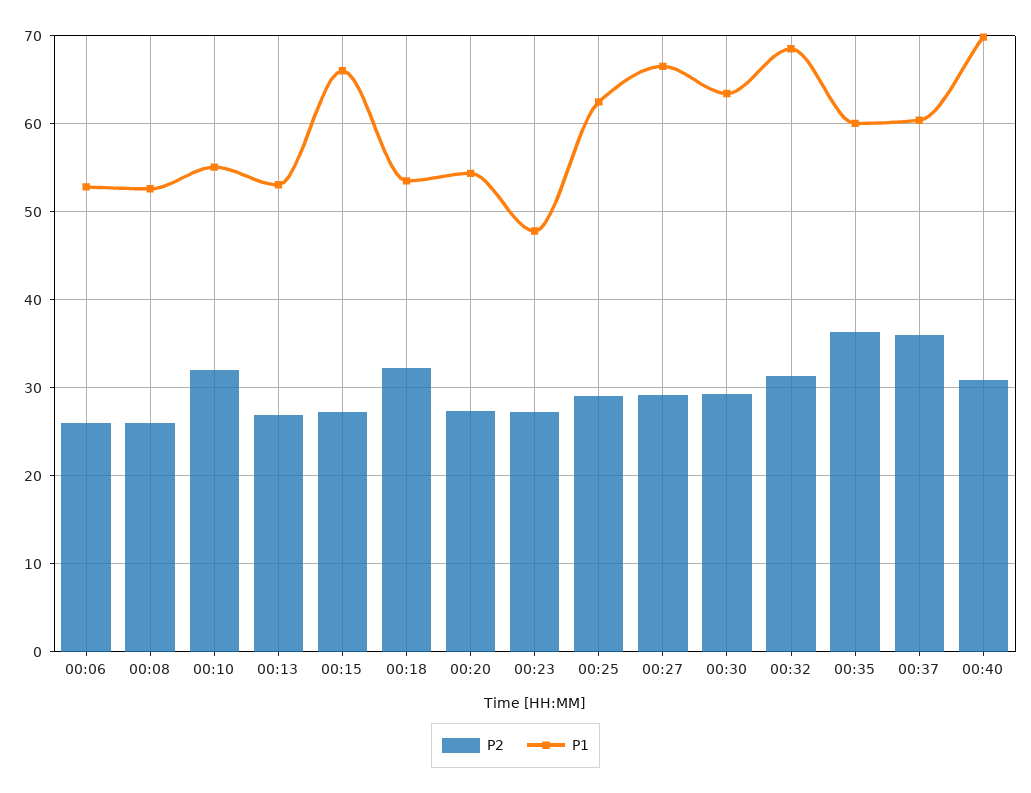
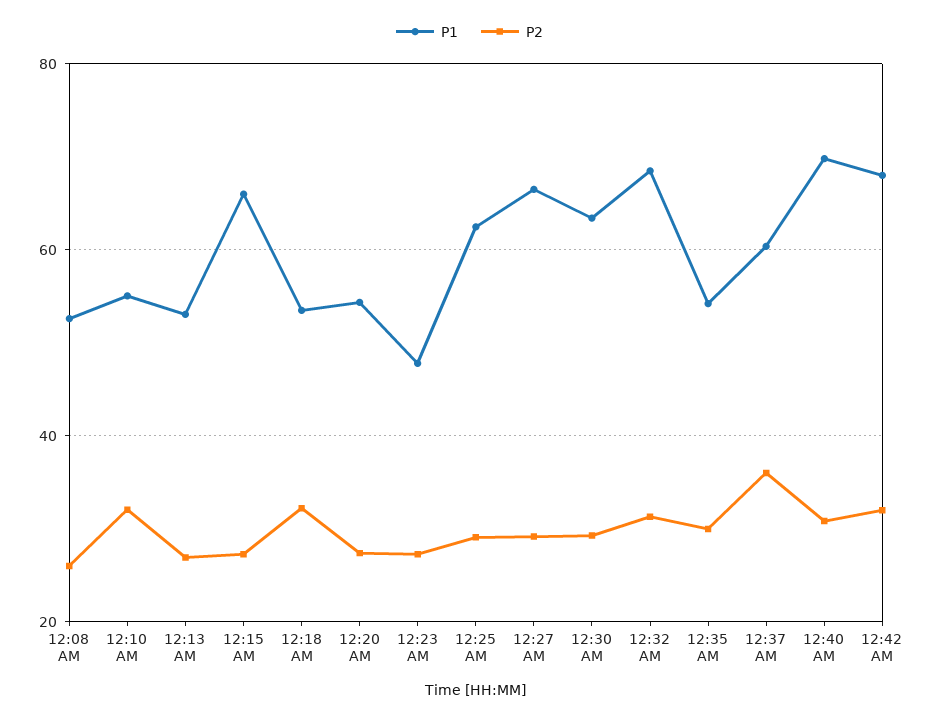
P2, 00:06: 26 -> none
P1, 00:06: 53 -> none
P2, 00:35: 36 -> 30
P1, 00:35: 60 -> 54
P1, 12:42 AM: none -> 68
P2, 12:42 AM: none -> 32

